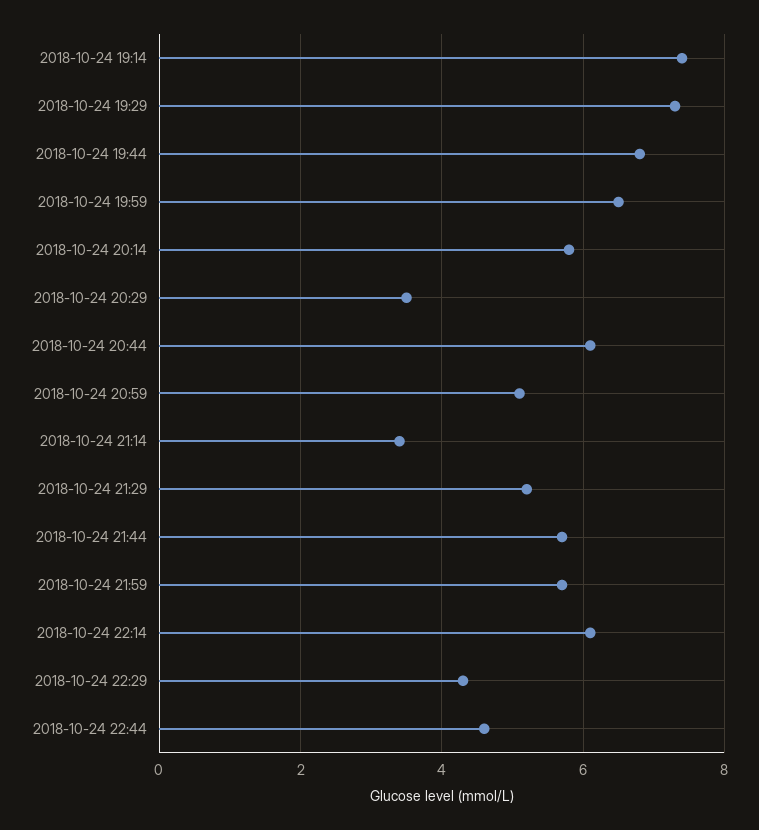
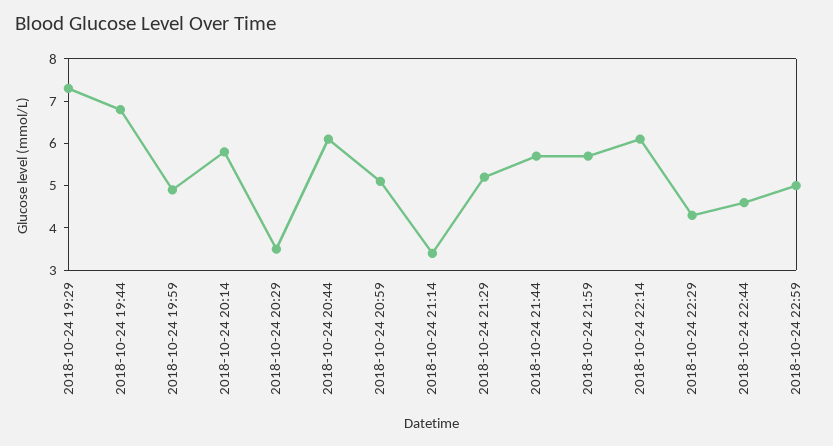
2018-10-24 19:14: 7.5 -> none
2018-10-24 19:59: 6.5 -> 5
2018-10-24 22:59: none -> 5

